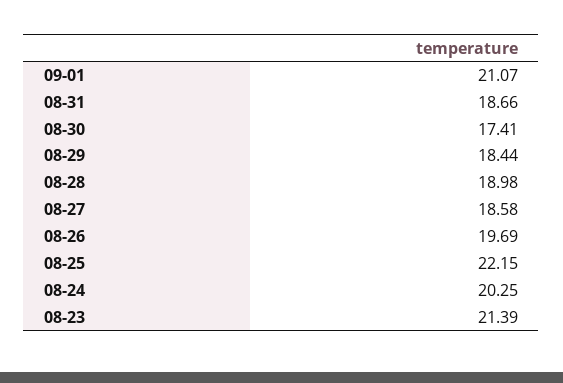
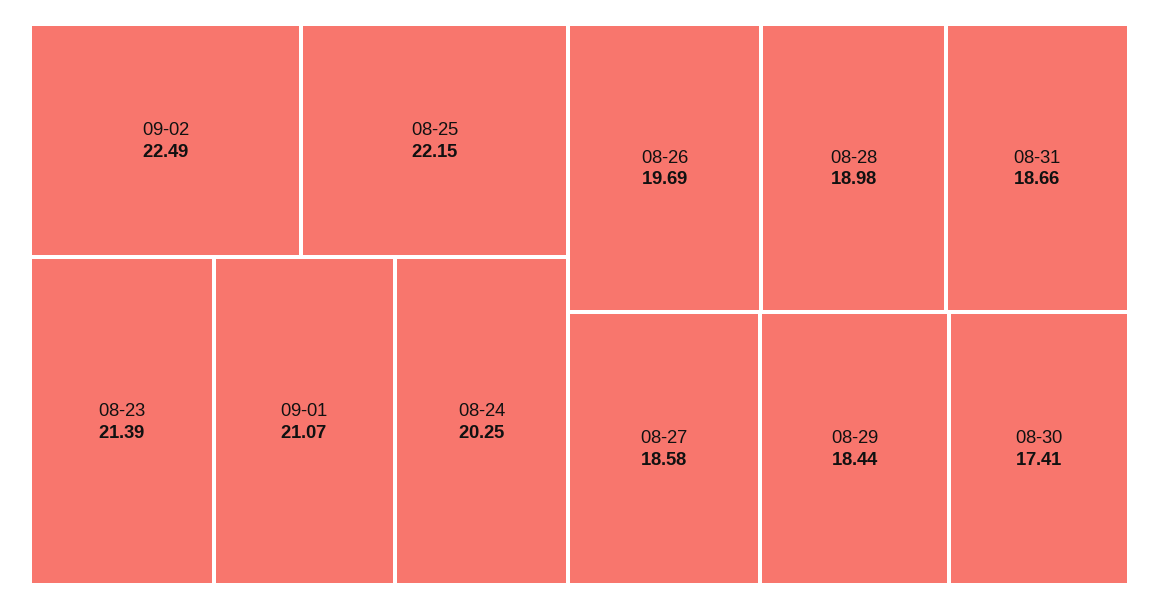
09-02: none -> 22.49

